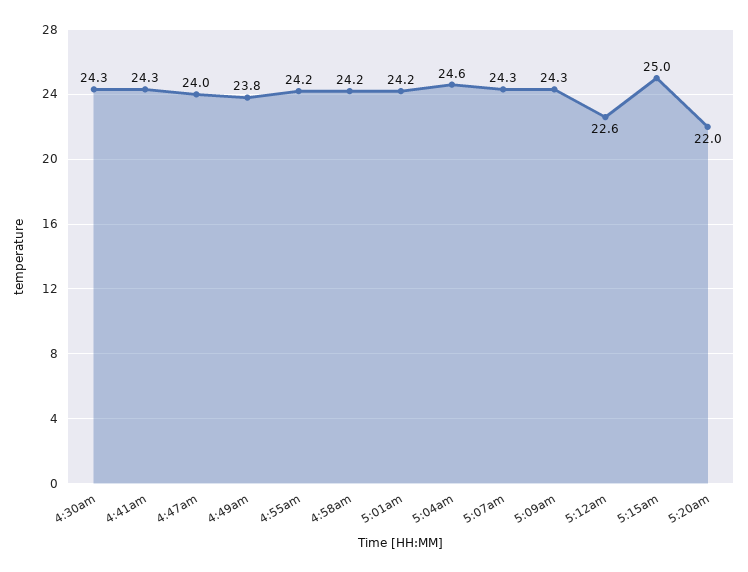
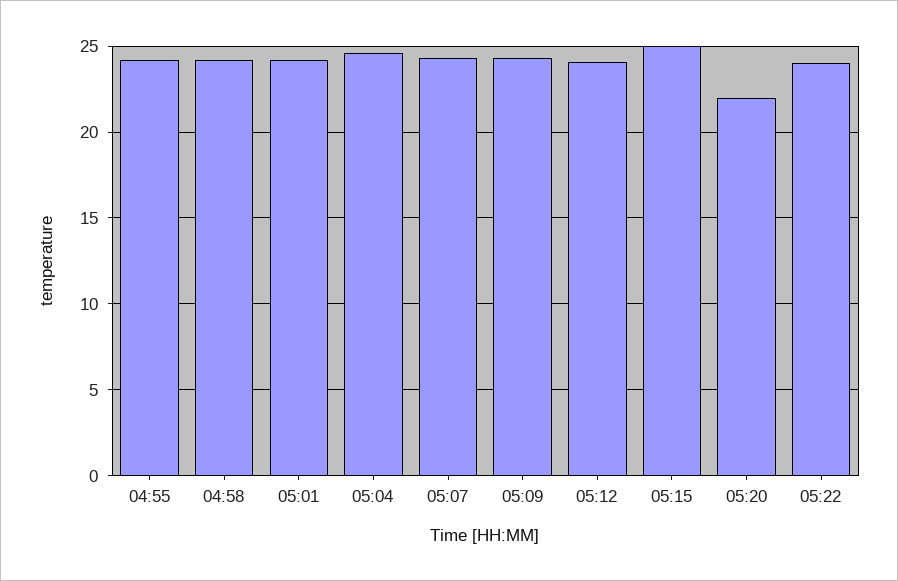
4:30am: 24.3 -> none
4:41am: 24.3 -> none
4:47am: 24 -> none
4:49am: 23.8 -> none
5:12am: 22.6 -> 24
05:22: none -> 24

